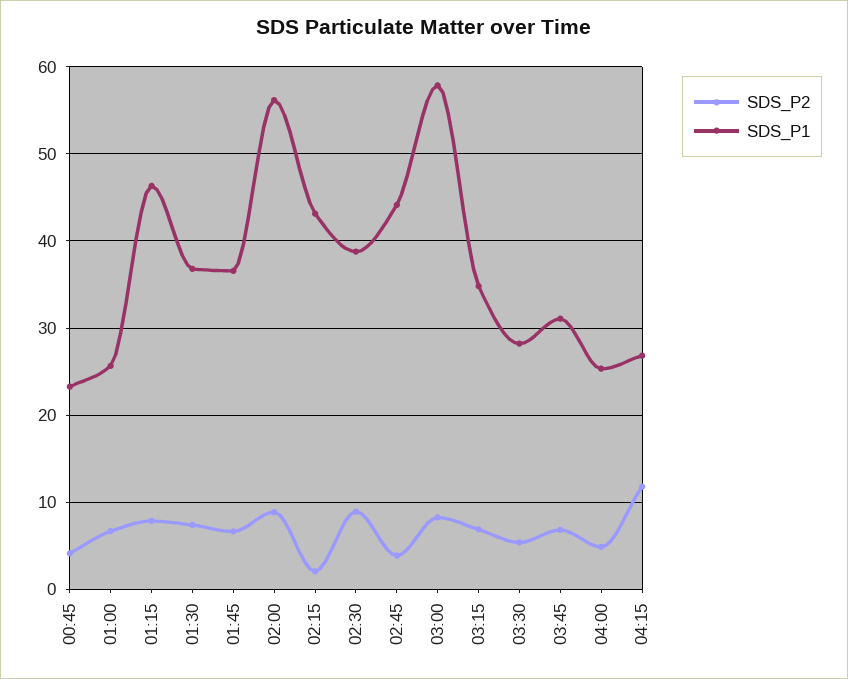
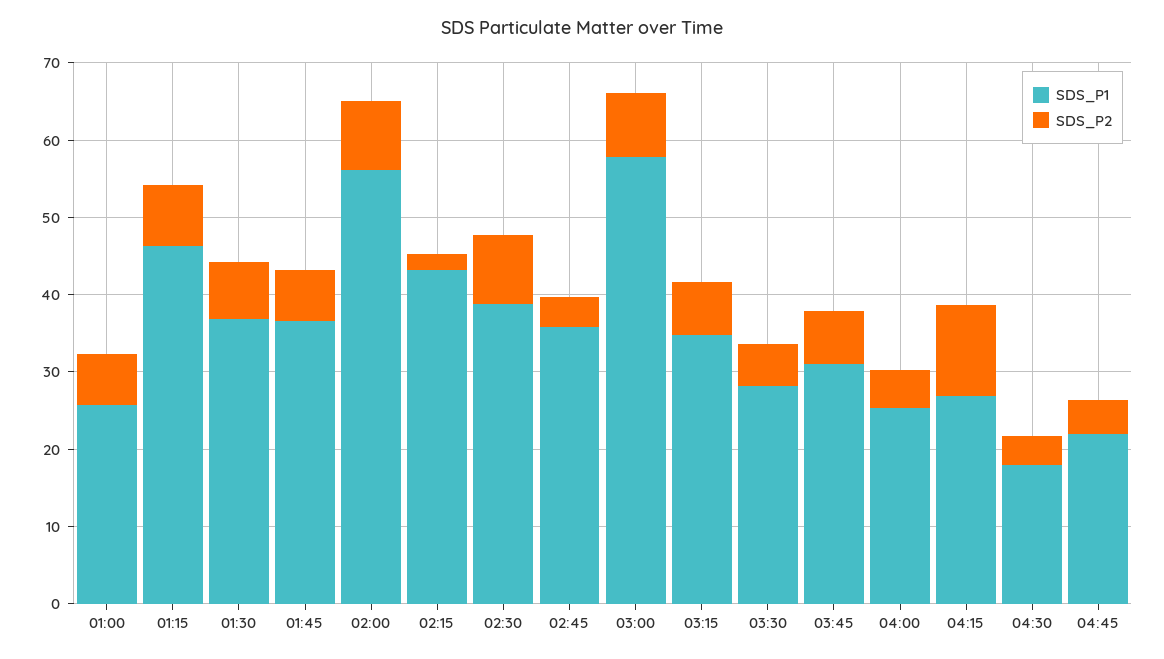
SDS_P2, 00:45: 4 -> none
SDS_P1, 00:45: 23 -> none
SDS_P1, 02:45: 44 -> 36
SDS_P1, 04:30: none -> 18
SDS_P2, 04:30: none -> 4
SDS_P1, 04:45: none -> 22
SDS_P2, 04:45: none -> 4

